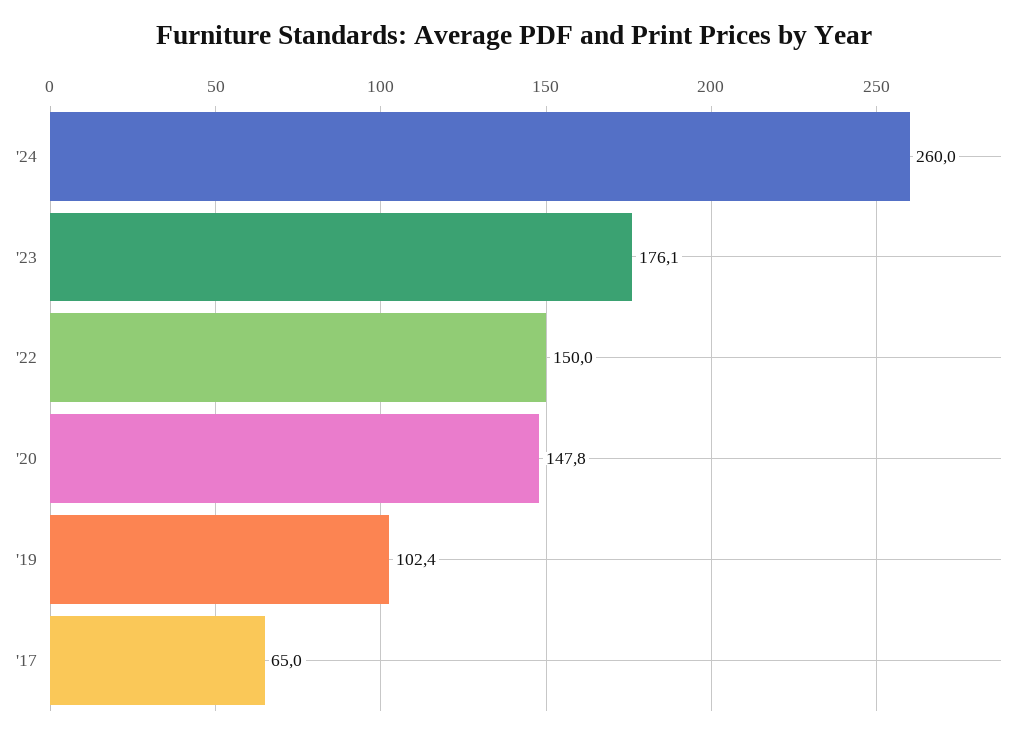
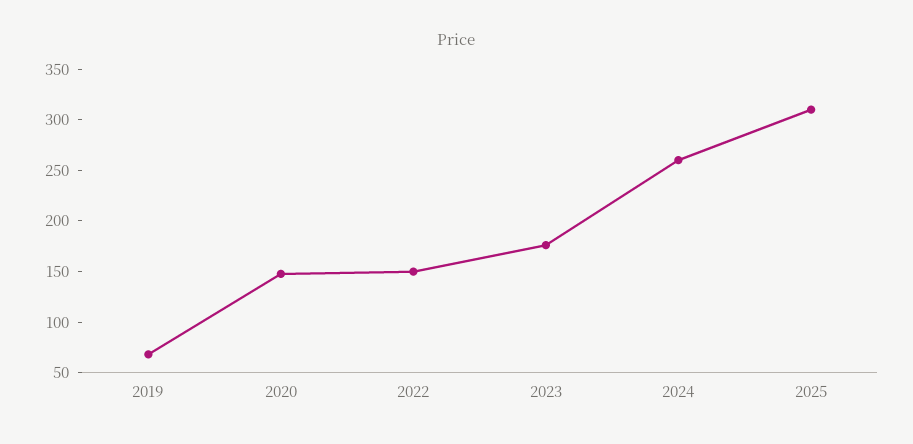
'19: 102.4 -> 70
'17: 65 -> none
2025: none -> 310

